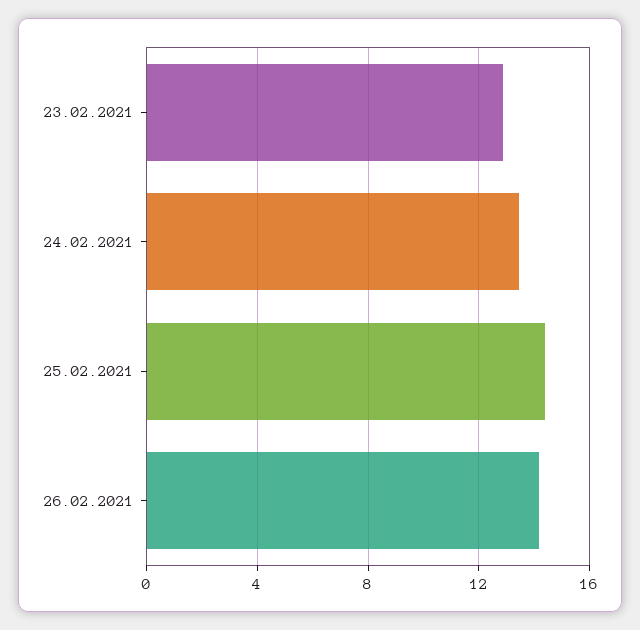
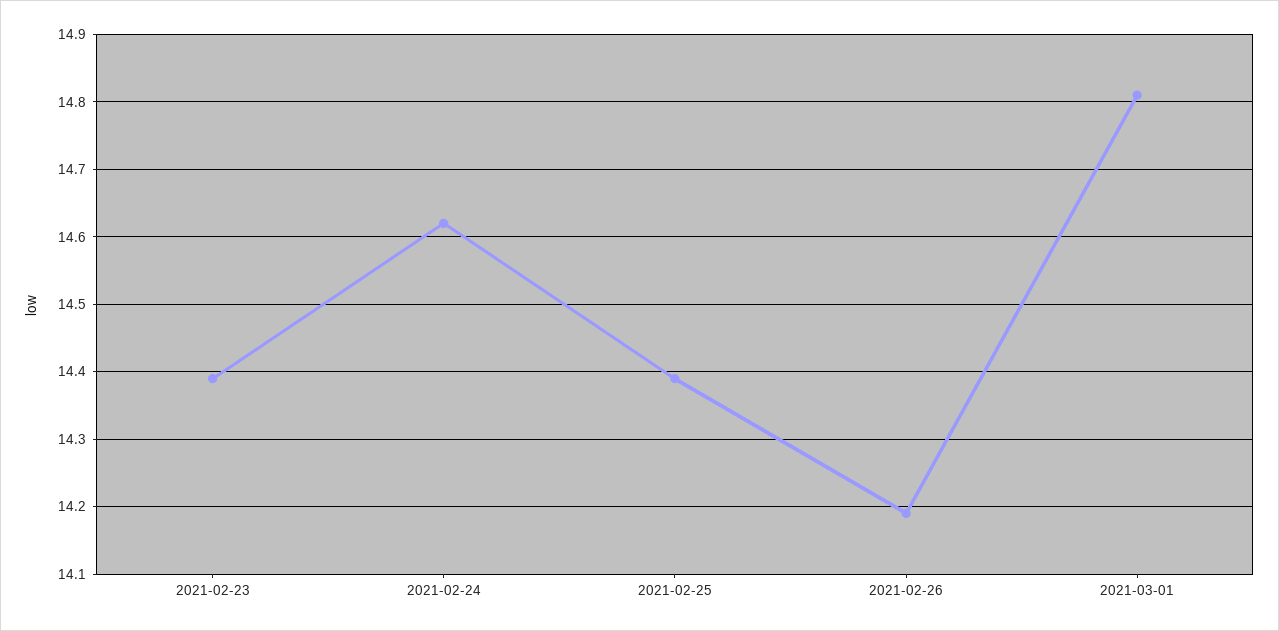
23.02.2021: 13 -> 14.39
24.02.2021: 13.5 -> 14.62
2021-03-01: none -> 14.81

